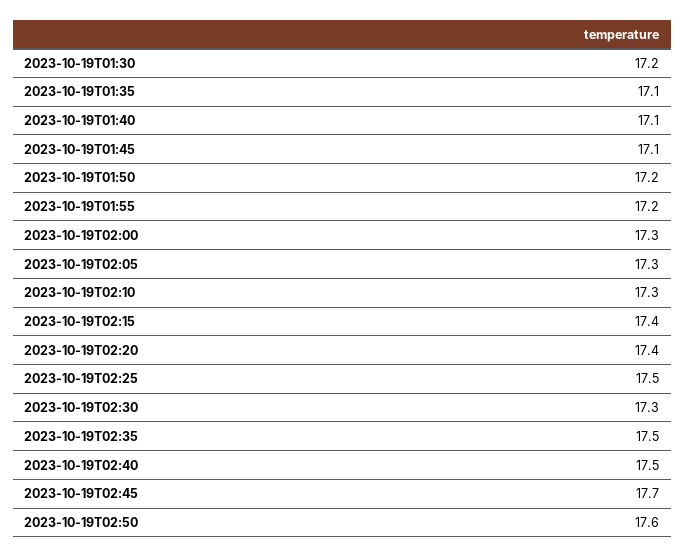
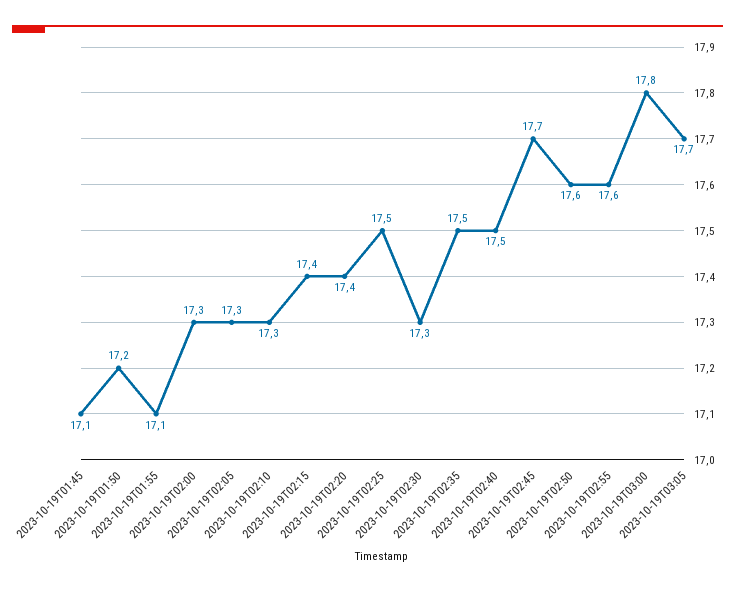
2023-10-19T01:30: 17.2 -> none
2023-10-19T01:35: 17.1 -> none
2023-10-19T01:40: 17.1 -> none
2023-10-19T01:55: 17.2 -> 17.1
2023-10-19T02:55: none -> 17.6
2023-10-19T03:00: none -> 17.8
2023-10-19T03:05: none -> 17.7

